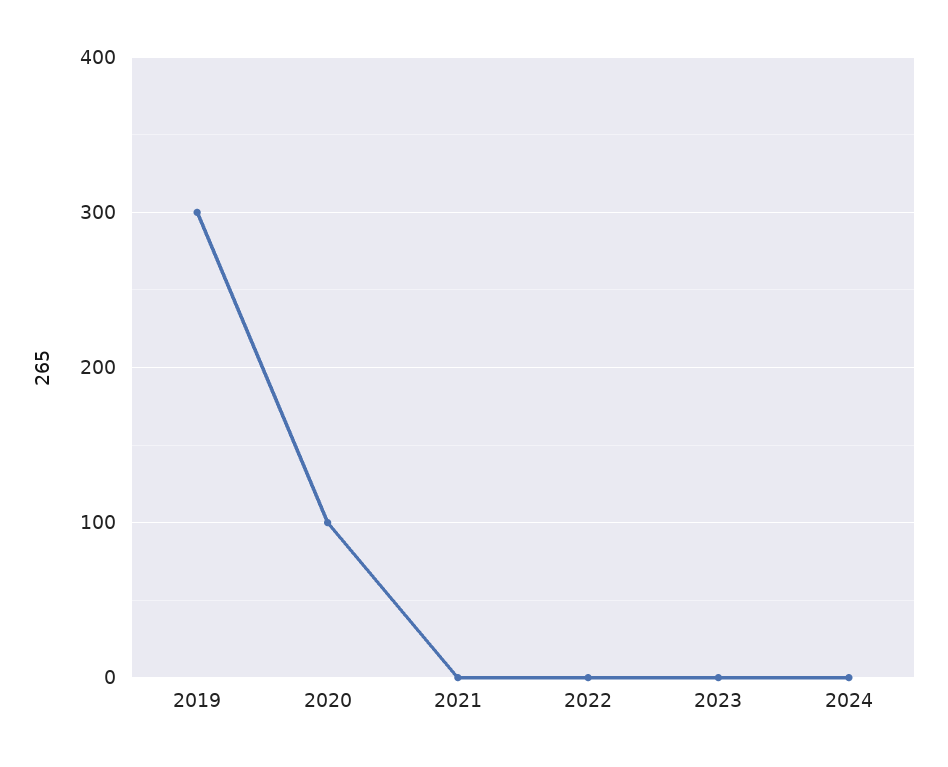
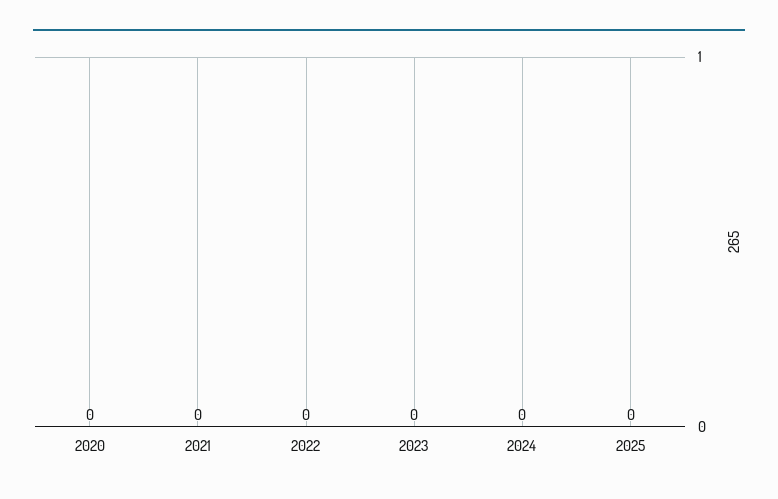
2019: 300 -> none
2020: 100 -> 0
2025: none -> 0

